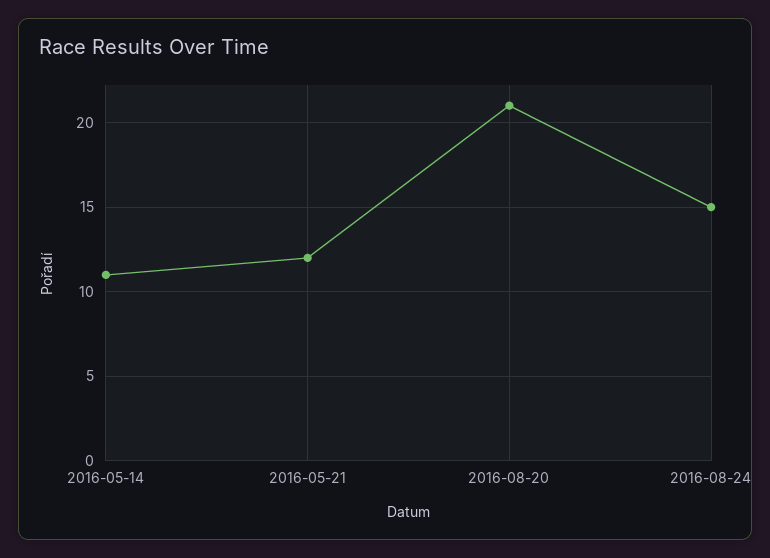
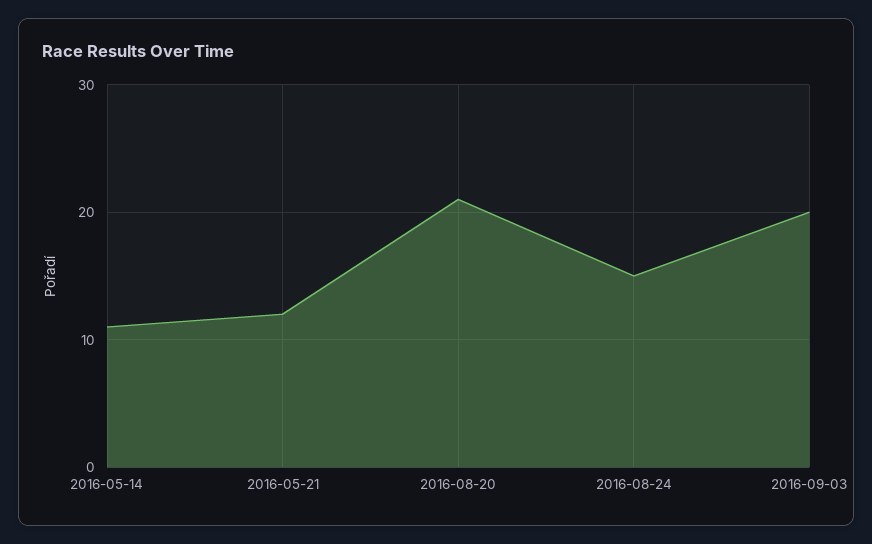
2016-09-03: none -> 20

